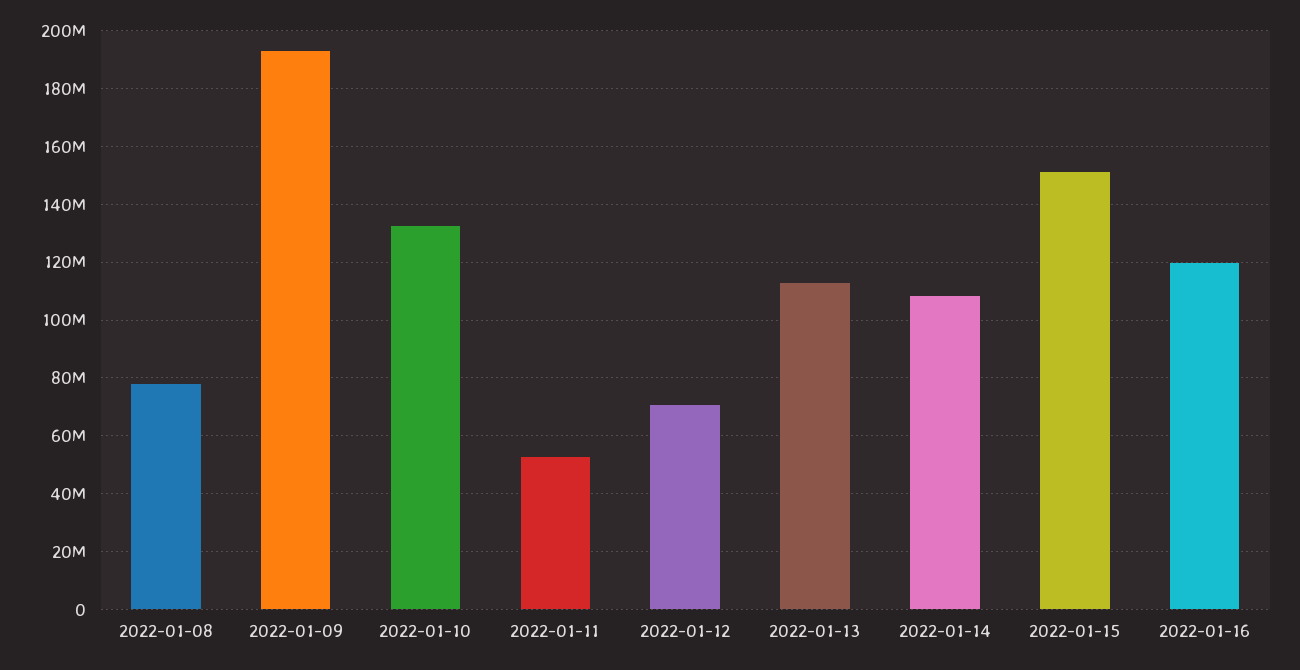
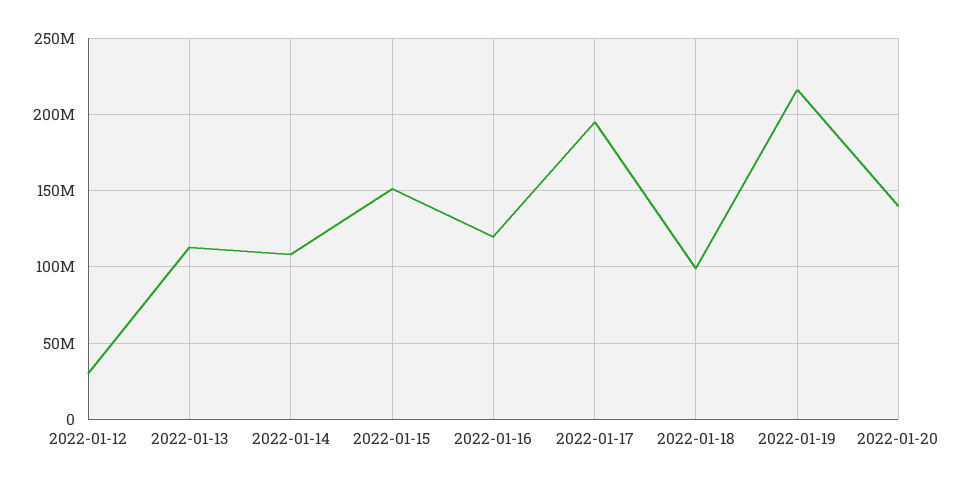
2022-01-08: 77500000 -> none
2022-01-09: 192500000 -> none
2022-01-10: 132500000 -> none
2022-01-11: 52500000 -> none
2022-01-12: 70000000 -> 30000000
2022-01-17: none -> 195000000
2022-01-18: none -> 100000000
2022-01-19: none -> 215000000
2022-01-20: none -> 140000000

